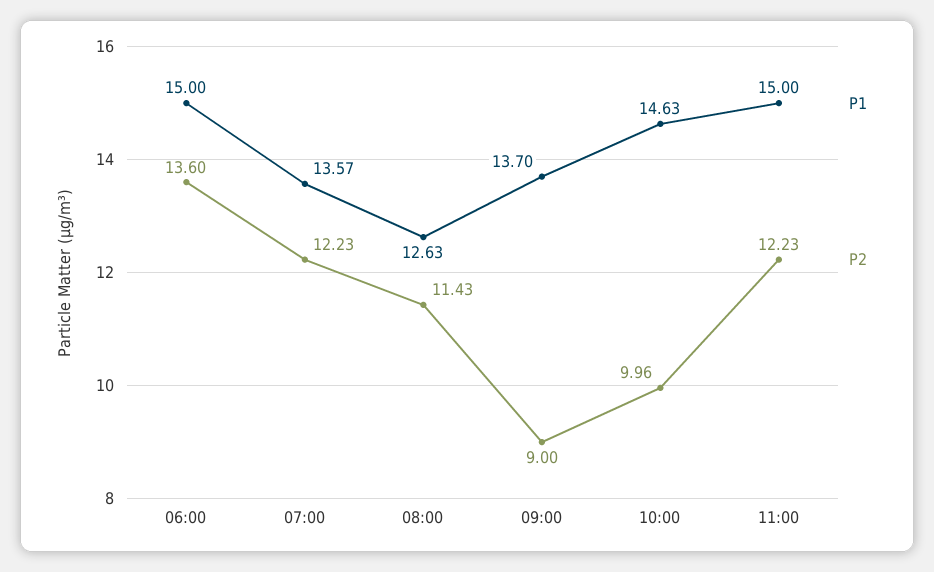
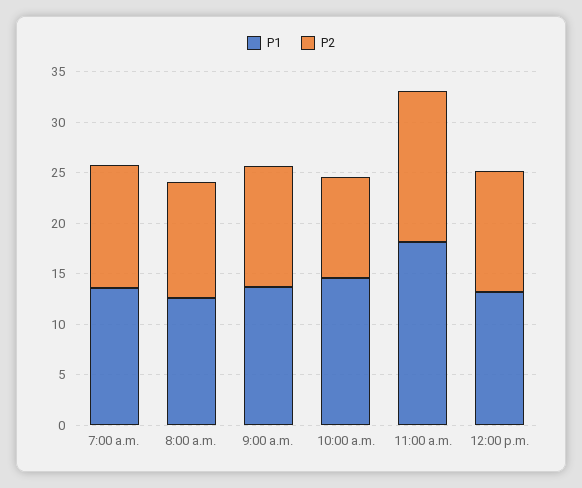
P1, 06:00: 15 -> none
P2, 06:00: 13.6 -> none
P2, 09:00: 9 -> 12
P1, 11:00: 15 -> 18
P2, 11:00: 12.23 -> 15
P1, 12:00 p.m.: none -> 13
P2, 12:00 p.m.: none -> 12

